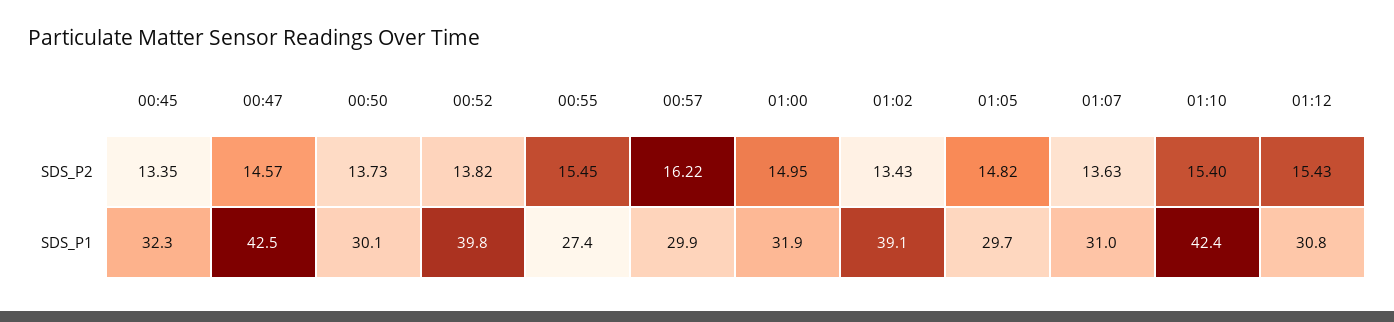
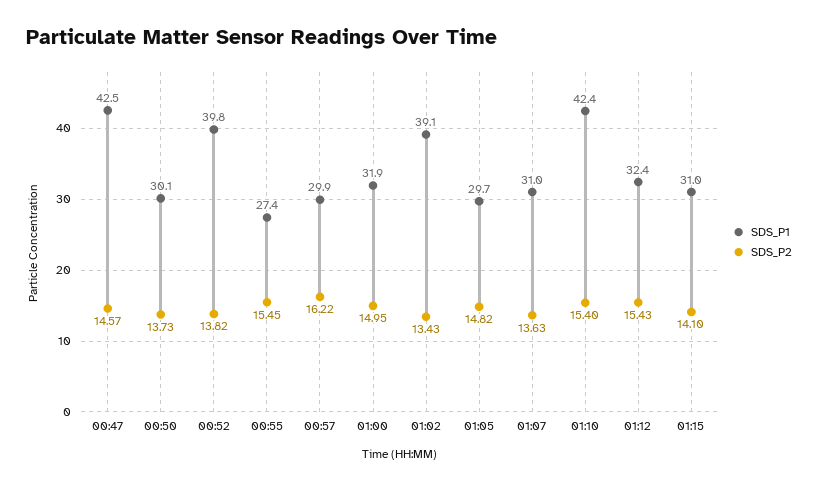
SDS_P2, 00:45: 13.35 -> none
SDS_P1, 00:45: 32.3 -> none
SDS_P1, 01:12: 30.8 -> 32.4
SDS_P1, 01:15: none -> 31
SDS_P2, 01:15: none -> 14.1

